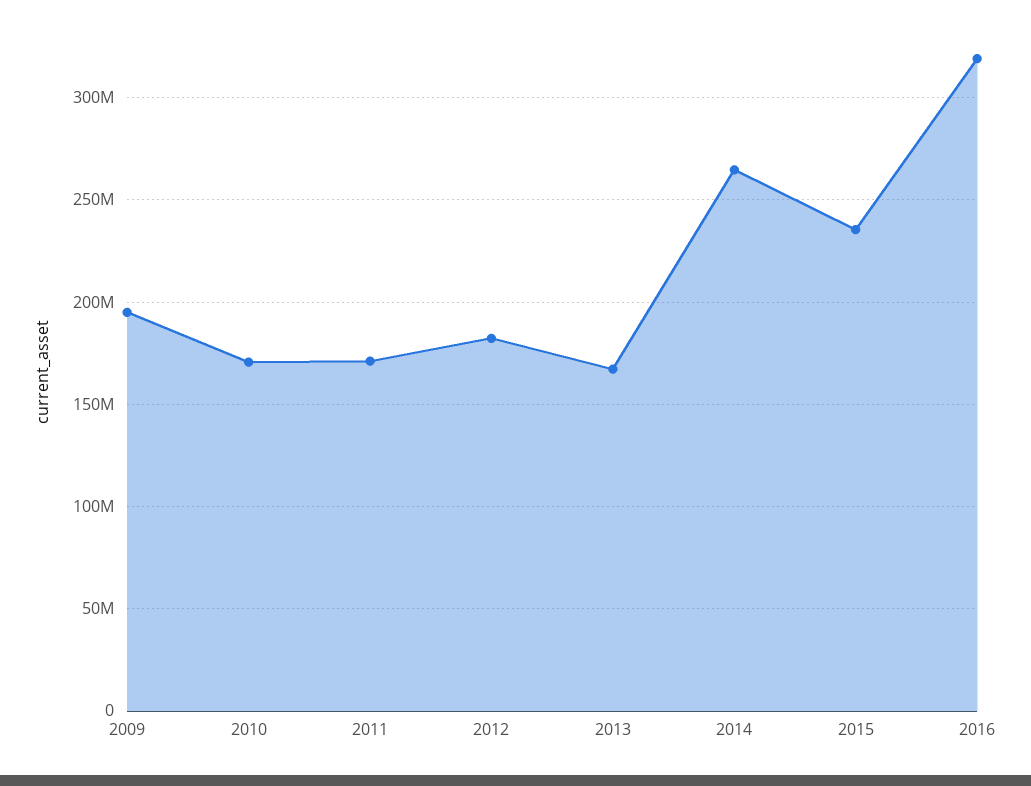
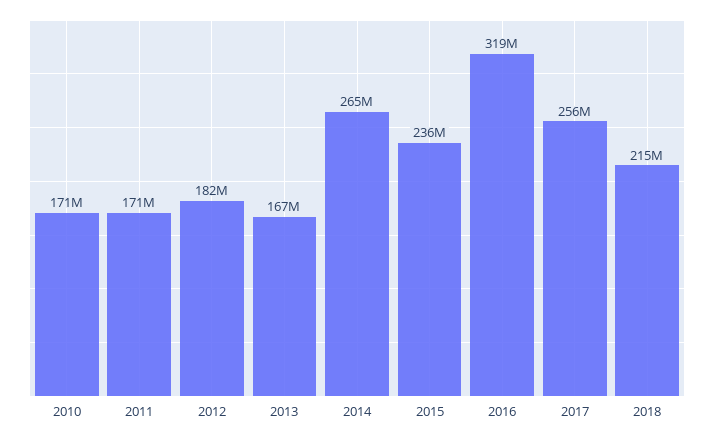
2009: 195000000 -> none
2017: none -> 256000000
2018: none -> 215000000

